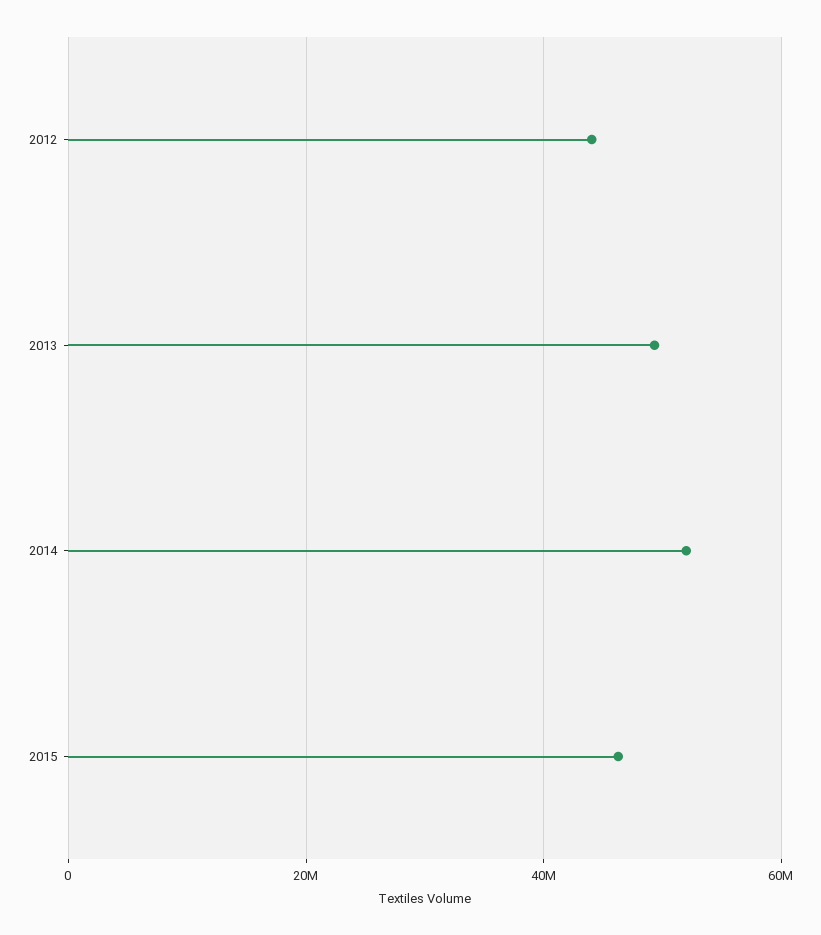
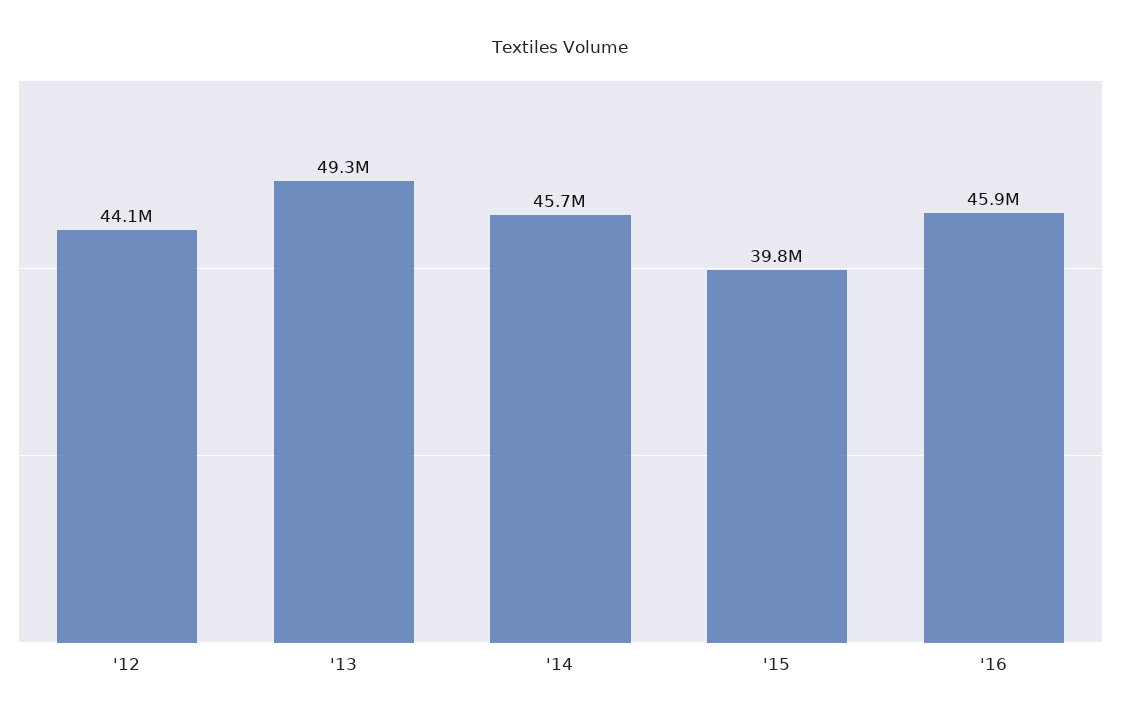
2014: 52000000 -> 45700000
2015: 46000000 -> 39800000
'16: none -> 45900000

